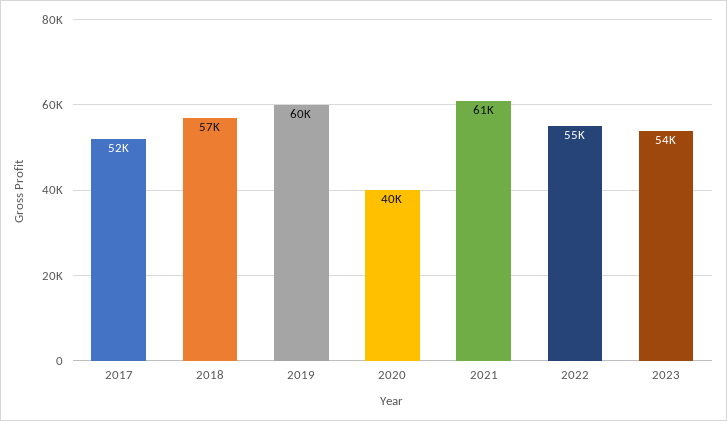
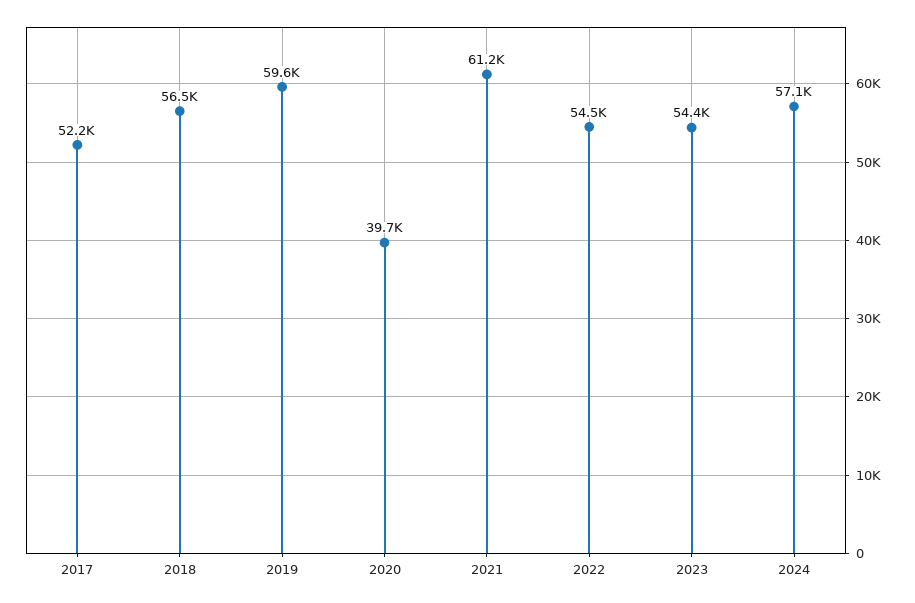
2024: none -> 57100

